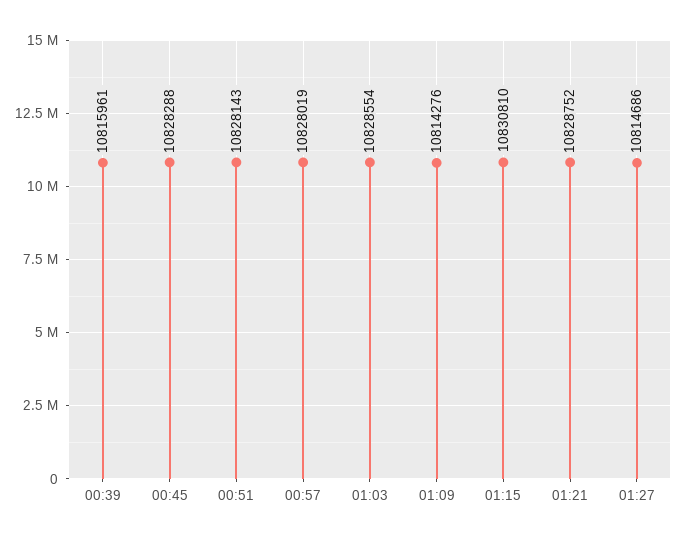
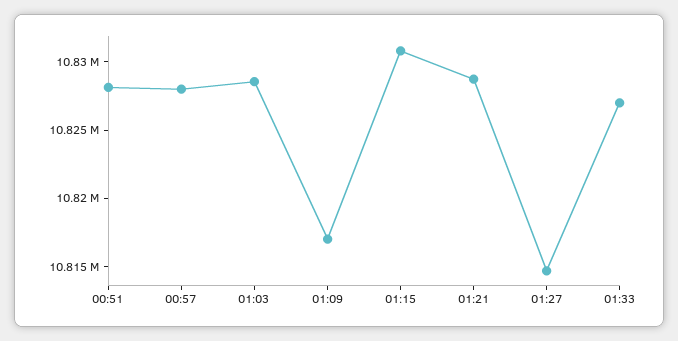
00:39: 10815961 -> none
00:45: 10828288 -> none
01:09: 10814276 -> 10817000
01:33: none -> 10827000

